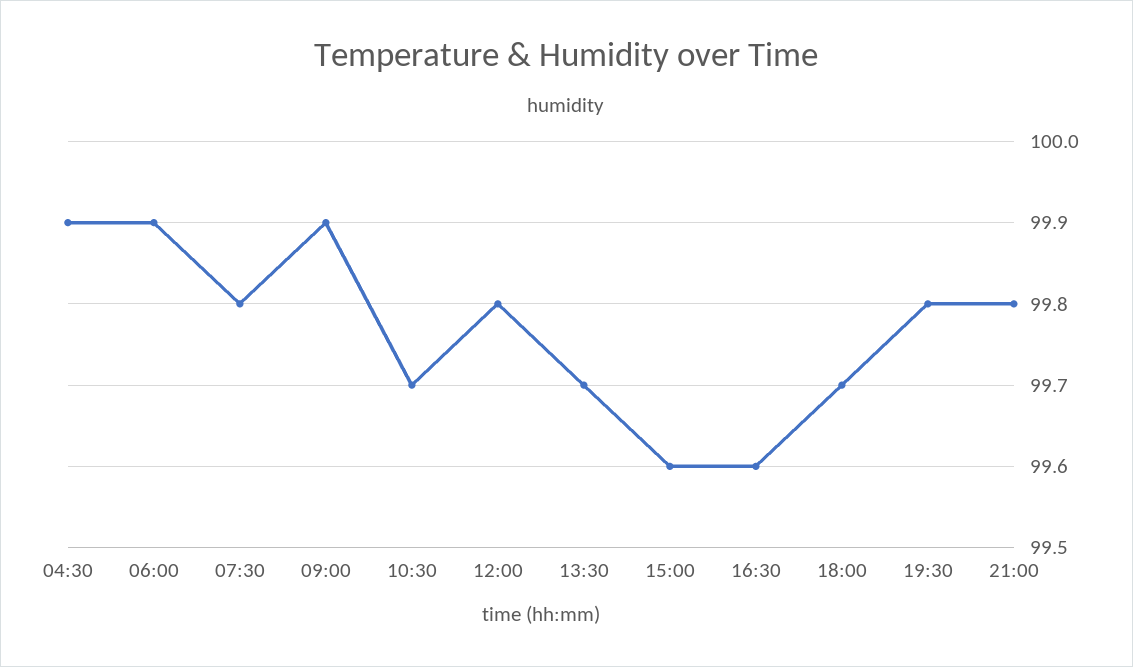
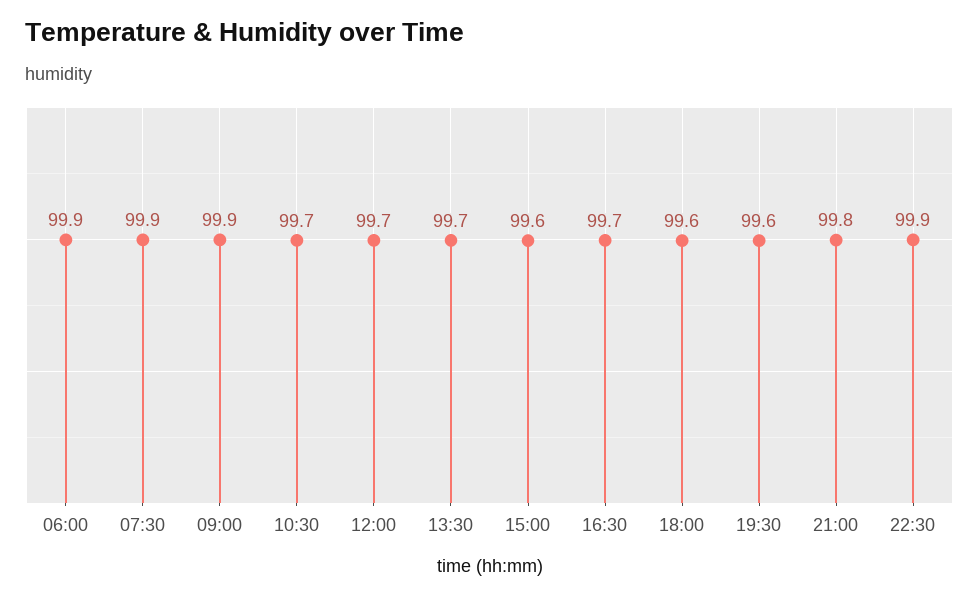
04:30: 99.9 -> none
07:30: 99.8 -> 99.9
12:00: 99.8 -> 99.7
16:30: 99.6 -> 99.7
18:00: 99.7 -> 99.6
19:30: 99.8 -> 99.6
22:30: none -> 99.9

